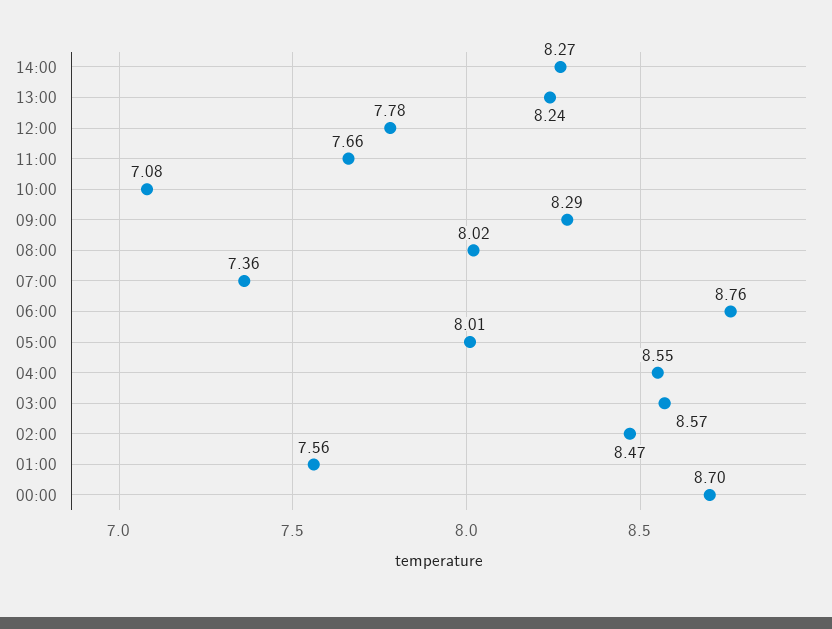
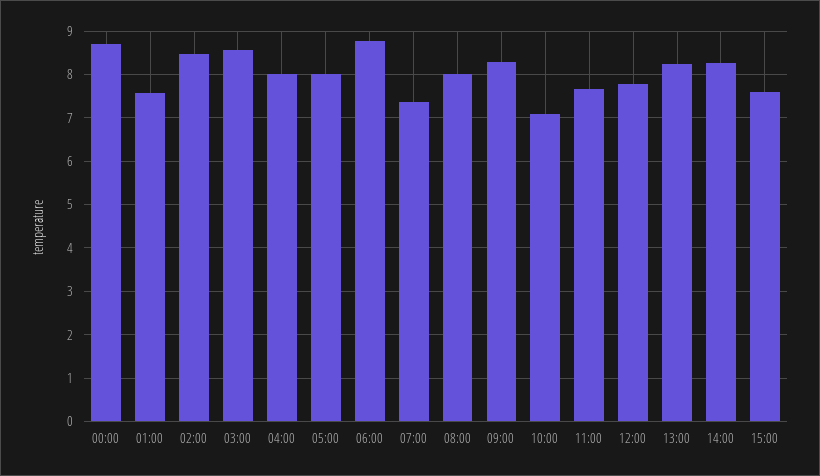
04:00: 8.55 -> 8
15:00: none -> 7.6

